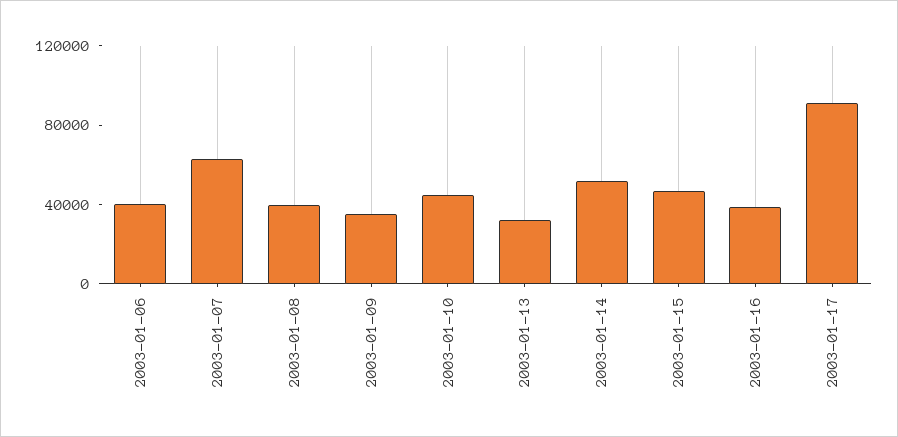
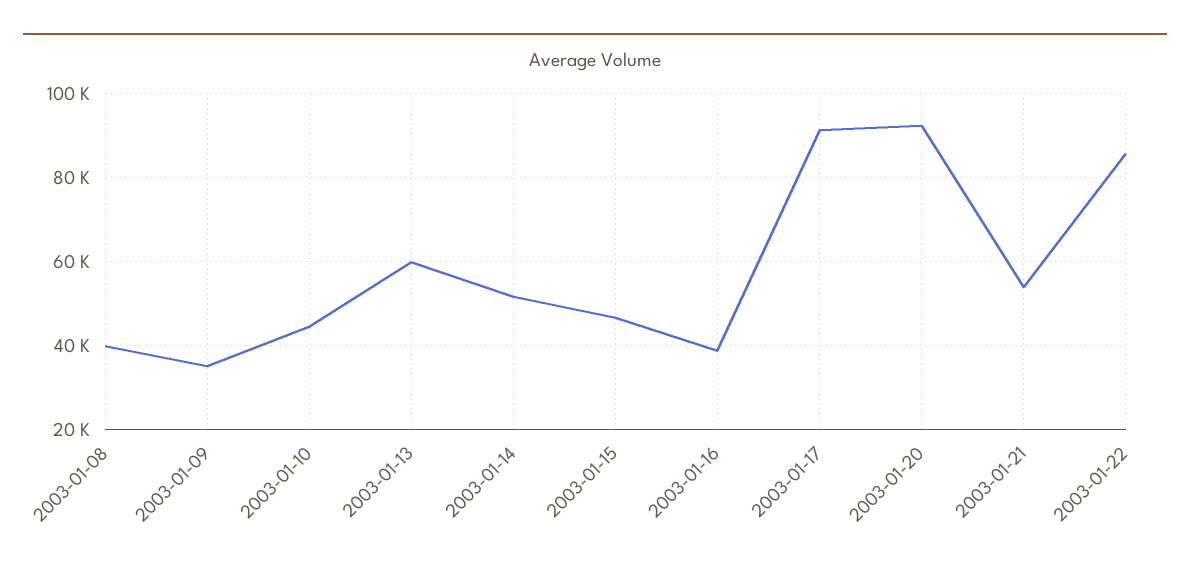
2003-01-06: 40000 -> none
2003-01-07: 60000 -> none
2003-01-13: 30000 -> 60000
2003-01-20: none -> 92000
2003-01-21: none -> 54000
2003-01-22: none -> 86000

